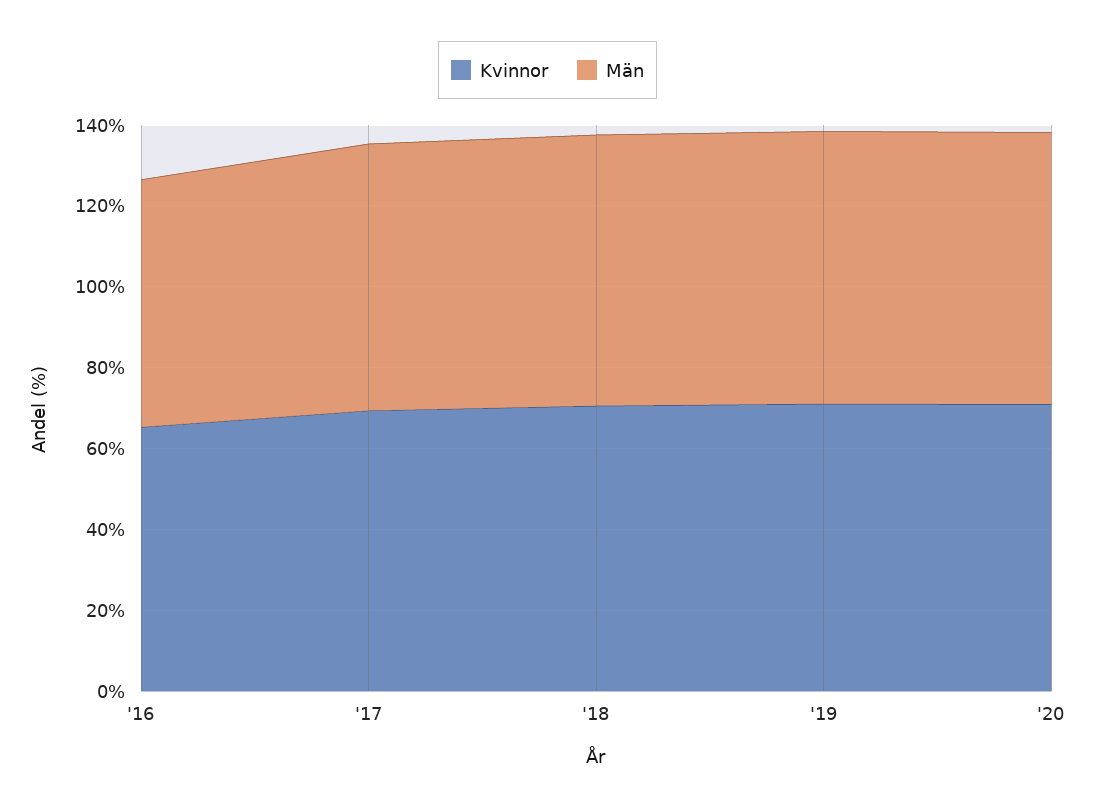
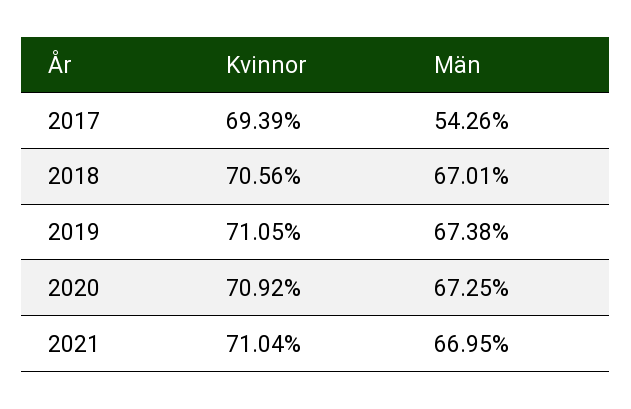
Kvinnor, '16: 65 -> none
Män, '16: 60 -> none
Män, '17: 65 -> 54.26
Kvinnor, 2021: none -> 71.04
Män, 2021: none -> 66.95

